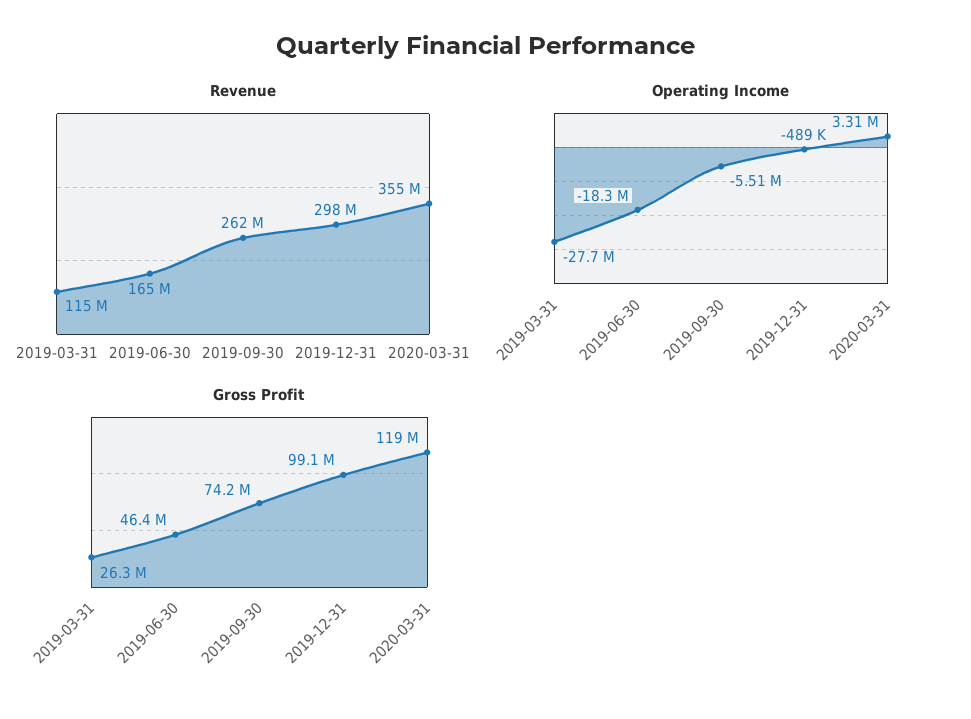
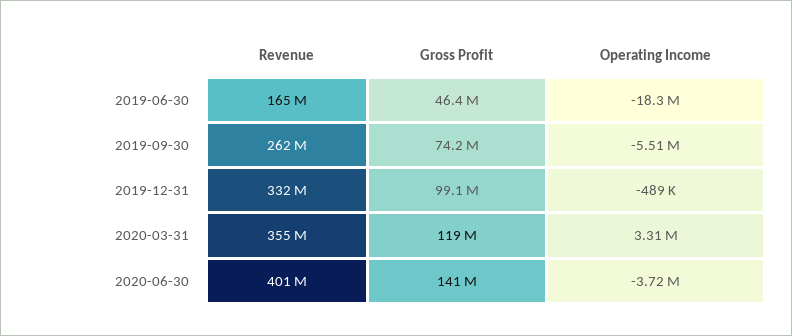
Revenue, 2019-03-31: 115000000 -> none
Revenue, 2019-12-31: 298000000 -> 332000000
Operating Income, 2019-03-31: -27700000 -> none
Gross Profit, 2019-03-31: 26300000 -> none
Revenue, 2020-06-30: none -> 401000000
Gross Profit, 2020-06-30: none -> 141000000
Operating Income, 2020-06-30: none -> -3720000

